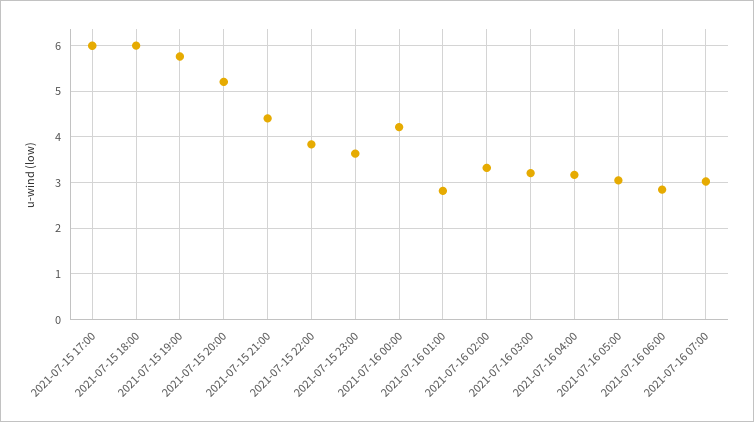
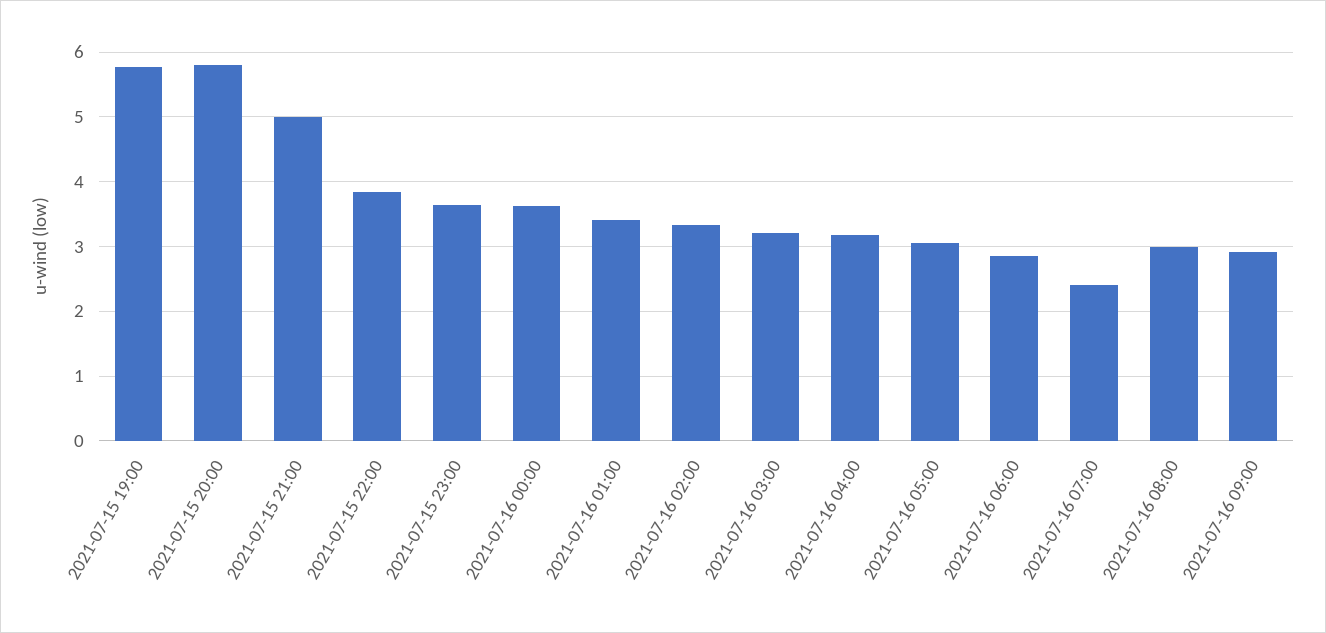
2021-07-15 17:00: 6 -> none
2021-07-15 18:00: 6 -> none
2021-07-15 20:00: 5.2 -> 5.8
2021-07-15 21:00: 4.4 -> 5
2021-07-16 00:00: 4.2 -> 3.6
2021-07-16 01:00: 2.8 -> 3.4
2021-07-16 07:00: 3 -> 2.4
2021-07-16 08:00: none -> 3
2021-07-16 09:00: none -> 2.9

